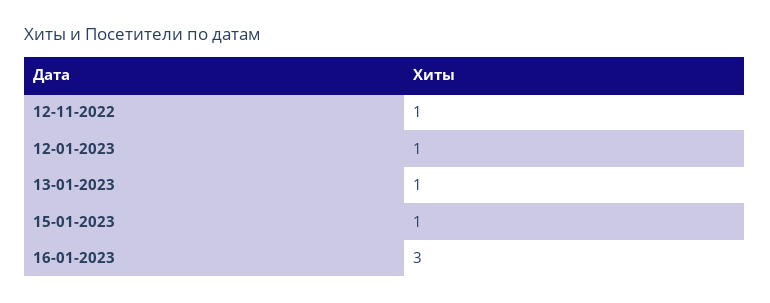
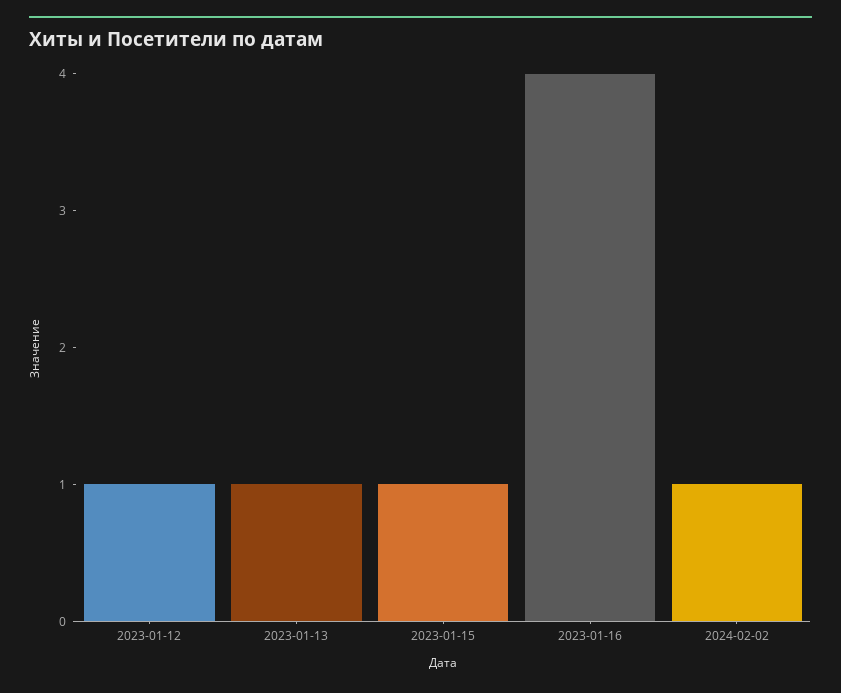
12-11-2022: 1 -> none
16-01-2023: 3 -> 4
2024-02-02: none -> 1

